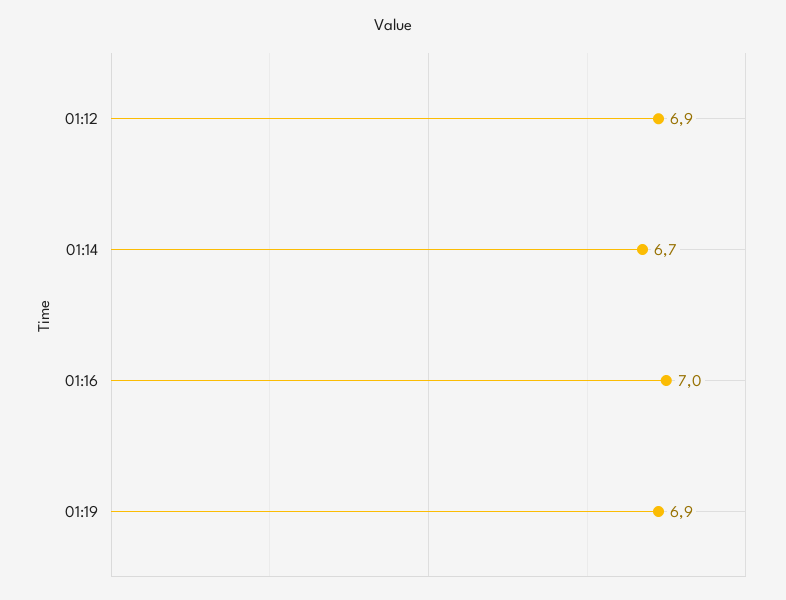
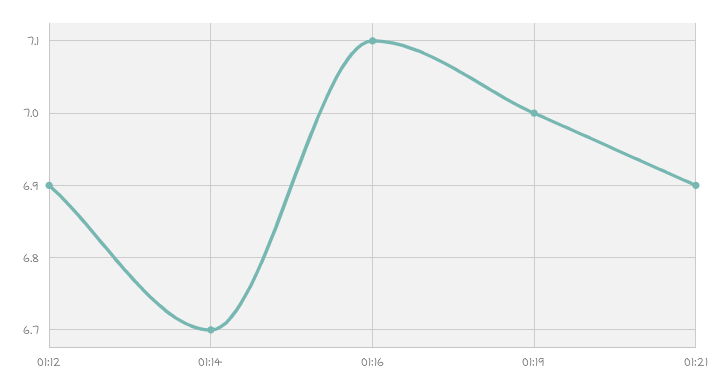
01:16: 7 -> 7.1
01:19: 6.9 -> 7
01:21: none -> 6.9

